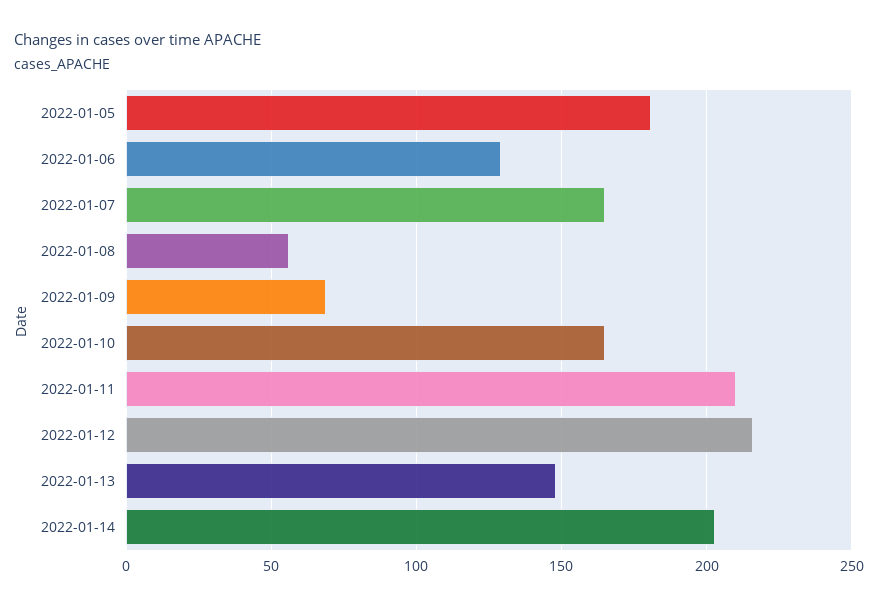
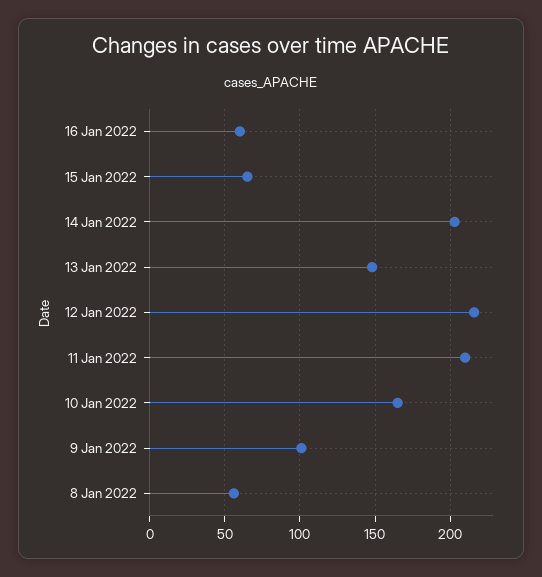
2022-01-05: 180 -> none
2022-01-06: 130 -> none
2022-01-07: 165 -> none
2022-01-09: 70 -> 100
16 Jan 2022: none -> 60
15 Jan 2022: none -> 65

